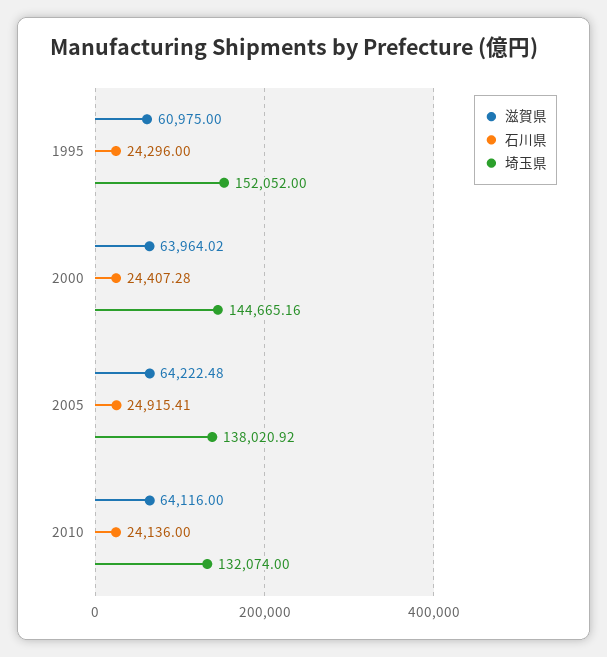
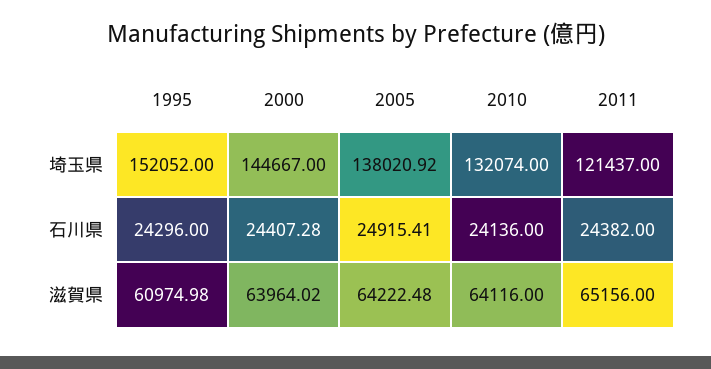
滋賀県, 1995: 60975 -> 60974.98
埼玉県, 2000: 144665.16 -> 144667
埼玉県, 2011: none -> 121437
石川県, 2011: none -> 24382
滋賀県, 2011: none -> 65156

